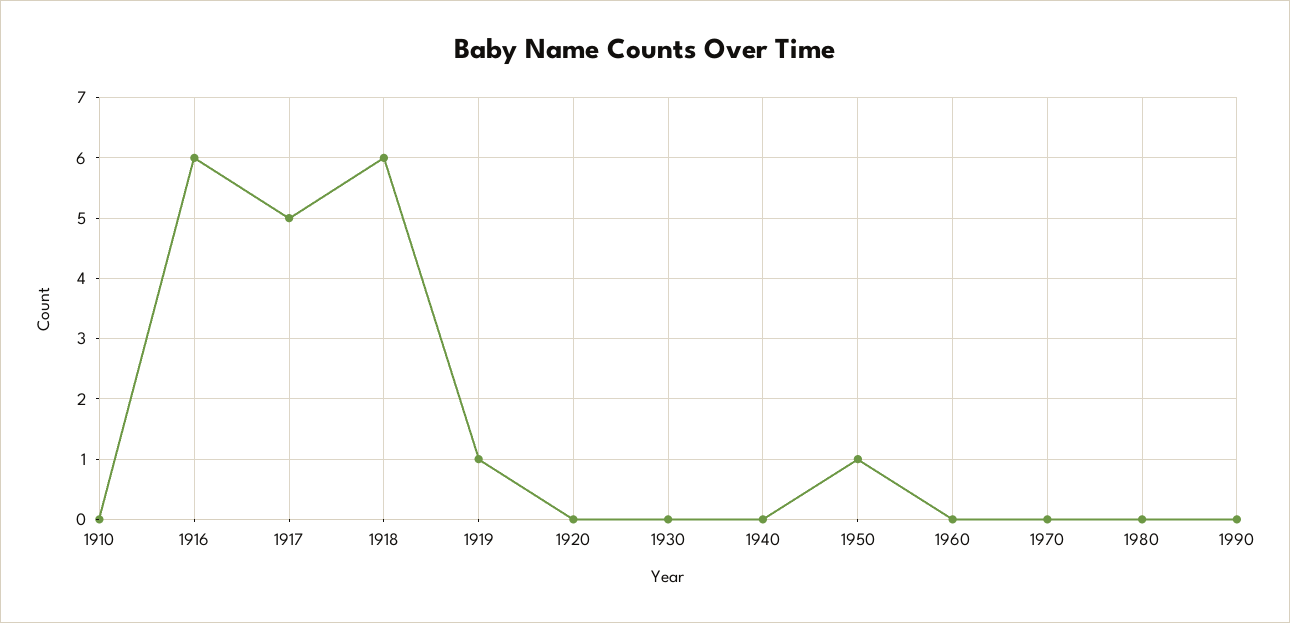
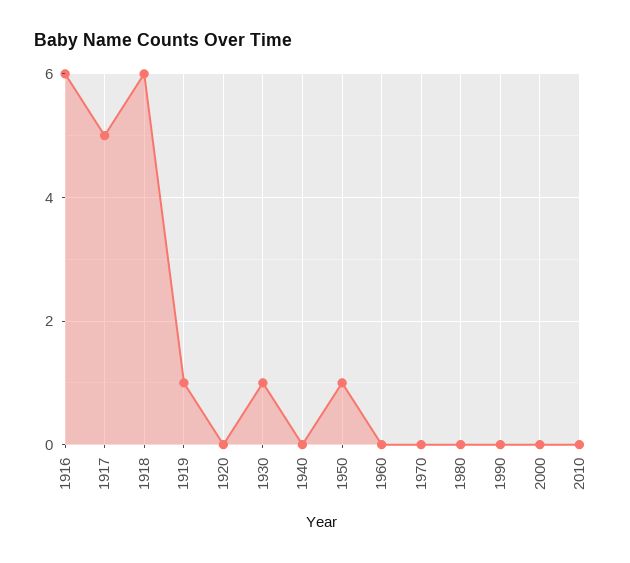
1910: 0 -> none
1930: 0 -> 1
2000: none -> 0
2010: none -> 0

